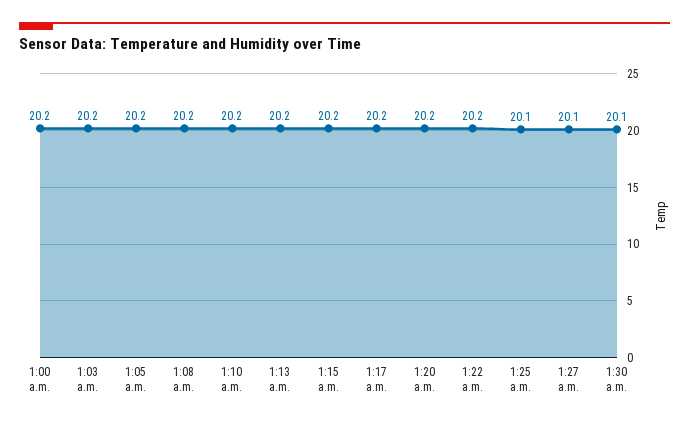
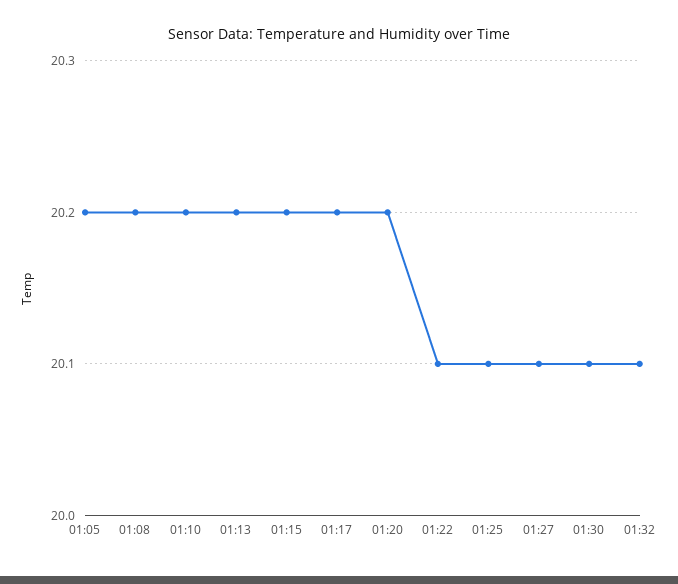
1:00 a.m.: 20.2 -> none
1:03 a.m.: 20.2 -> none
1:22 a.m.: 20.2 -> 20.1
01:32: none -> 20.1

